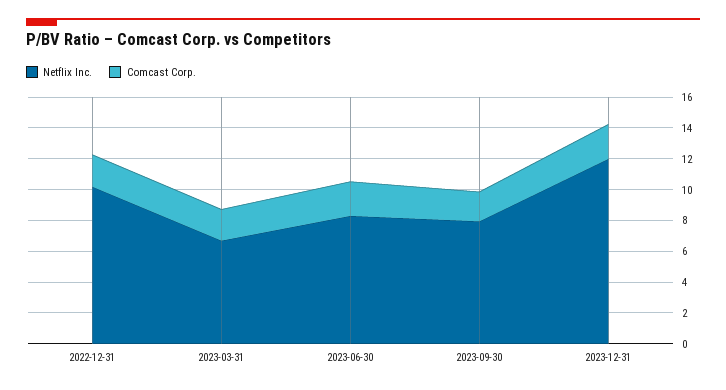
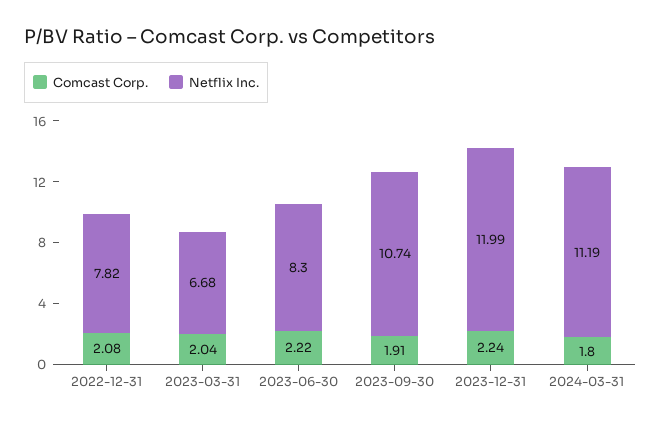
Netflix Inc., 2022-12-31: 10 -> 7.82
Netflix Inc., 2023-09-30: 8 -> 10.74
Comcast Corp., 2024-03-31: none -> 1.8
Netflix Inc., 2024-03-31: none -> 11.19

